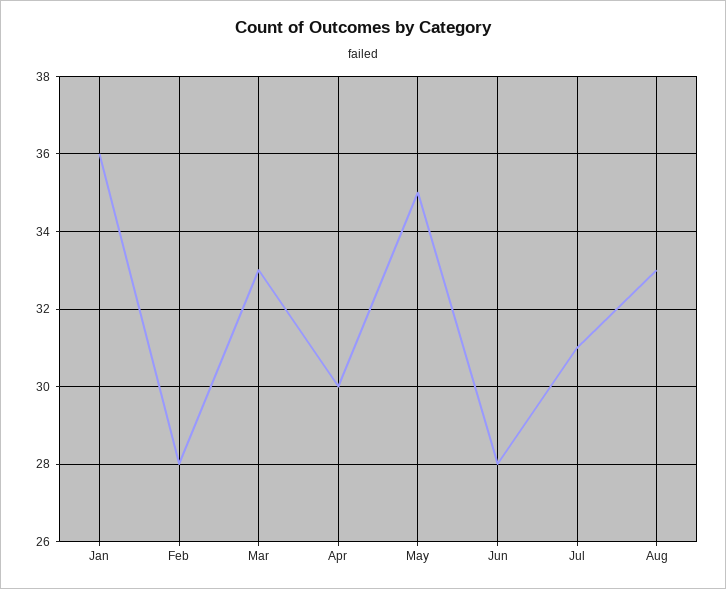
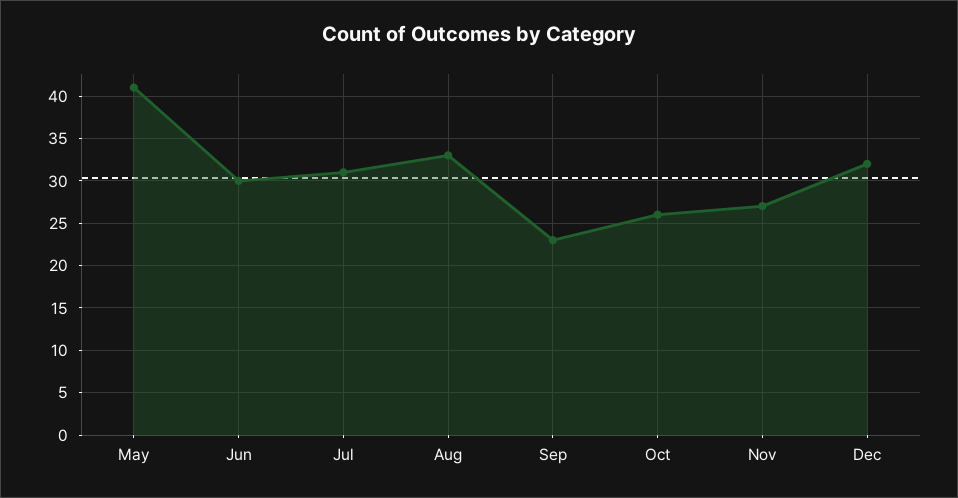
Jan: 36 -> none
Feb: 28 -> none
Mar: 33 -> none
Apr: 30 -> none
May: 35 -> 41
Jun: 28 -> 30
Sep: none -> 23
Oct: none -> 26
Nov: none -> 27
Dec: none -> 32

